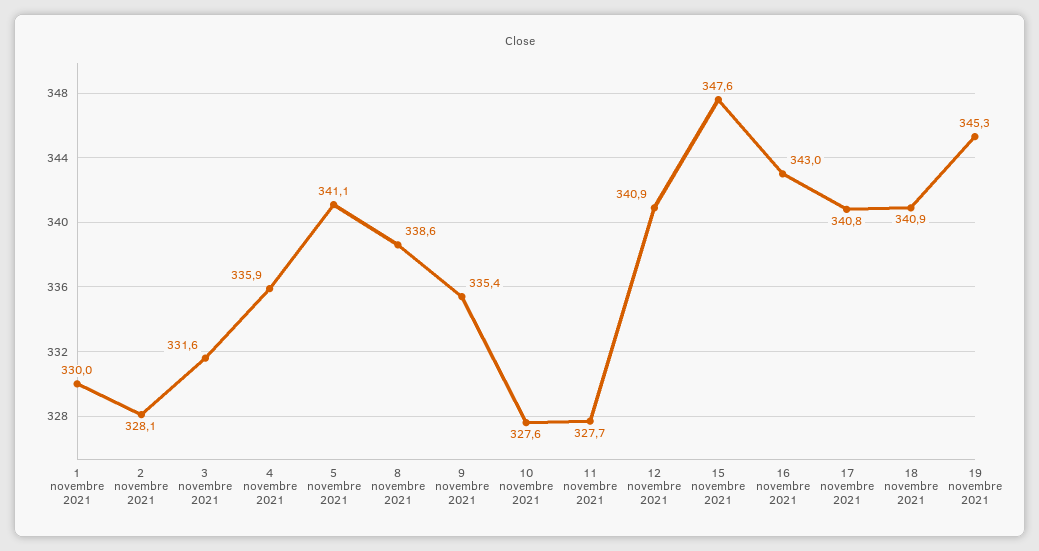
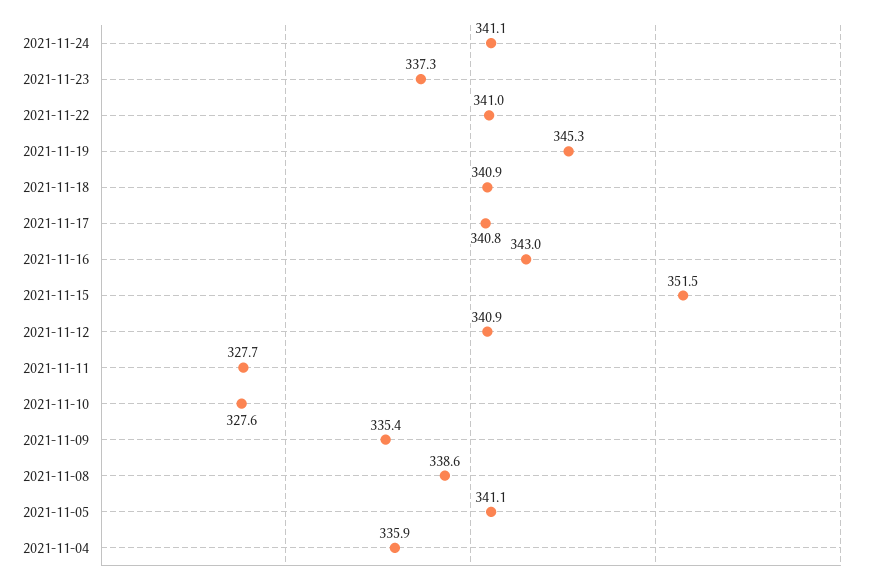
1 novembre 2021: 330 -> none
2 novembre 2021: 328.1 -> none
3 novembre 2021: 331.6 -> none
15 novembre 2021: 347.6 -> 351.5
2021-11-24: none -> 341.1
2021-11-23: none -> 337.3
2021-11-22: none -> 341

